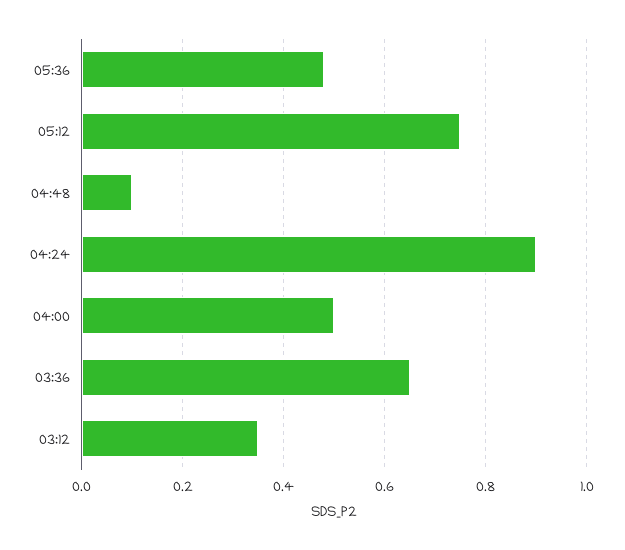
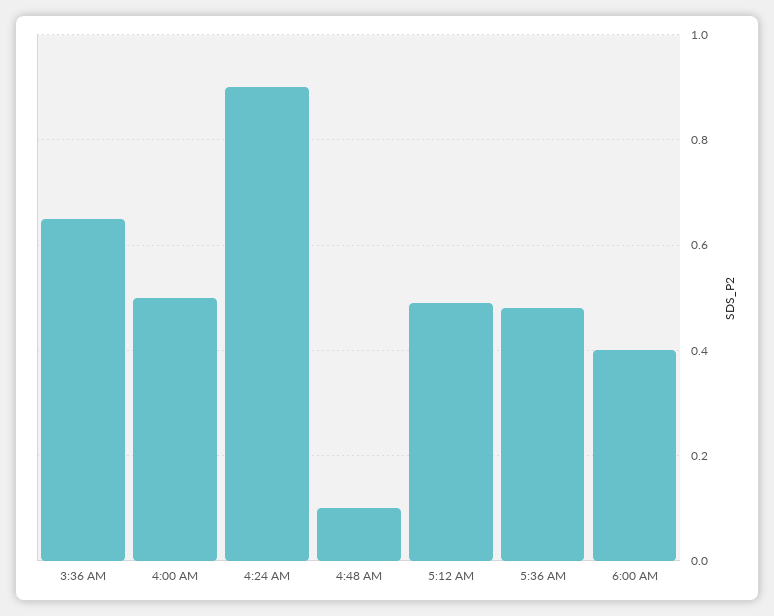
05:12: 0.75 -> 0.5
03:12: 0.35 -> none
6:00 AM: none -> 0.4

